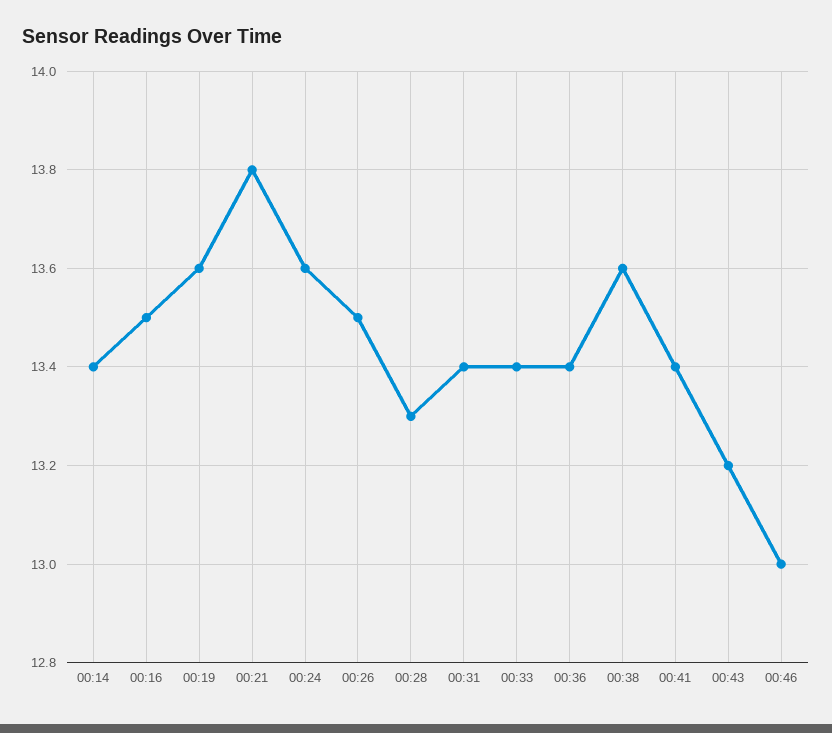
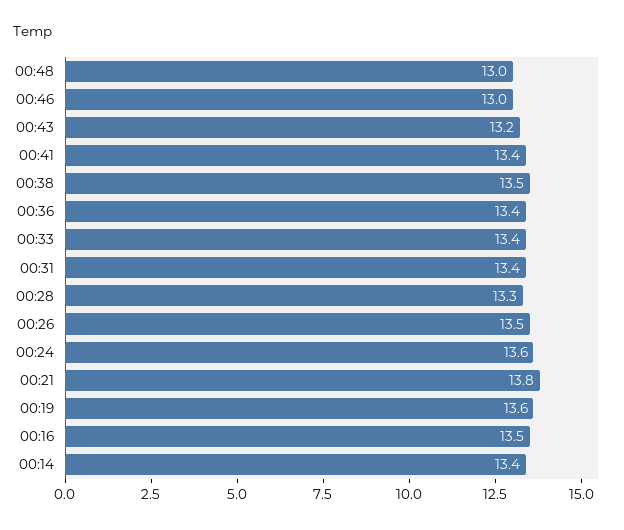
00:38: 13.6 -> 13.5
00:48: none -> 13

